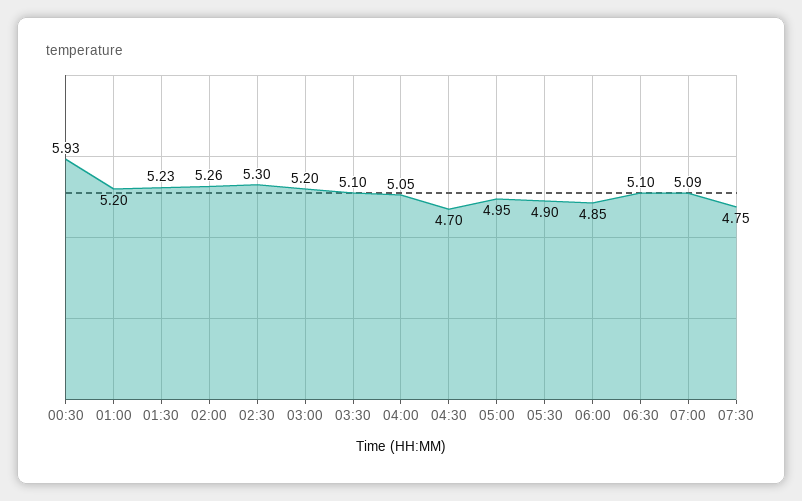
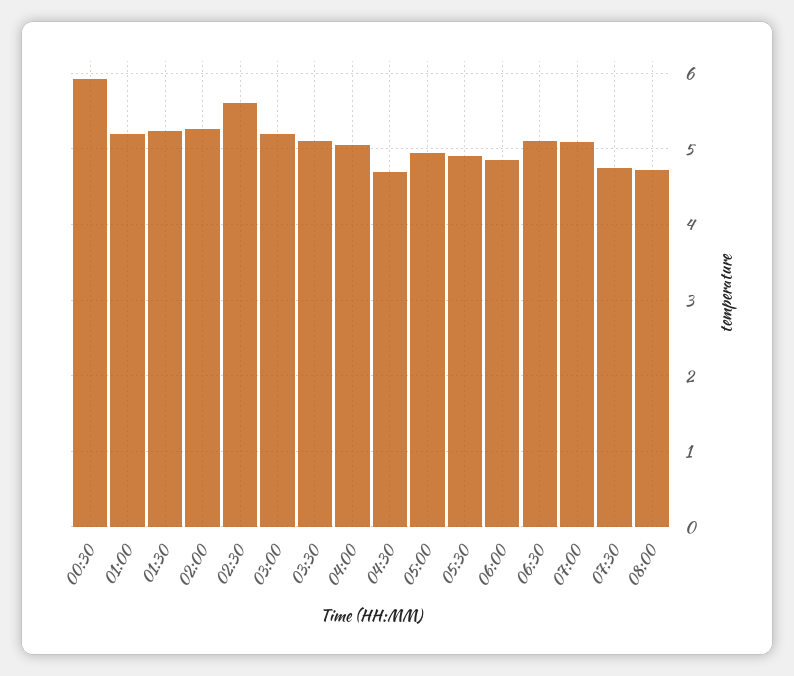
02:30: 5.3 -> 5.6
08:00: none -> 4.7

